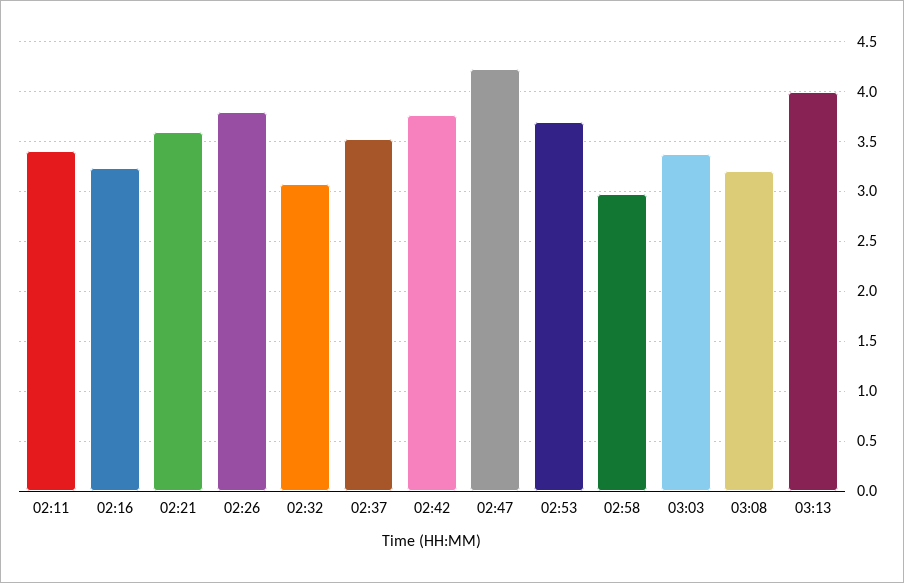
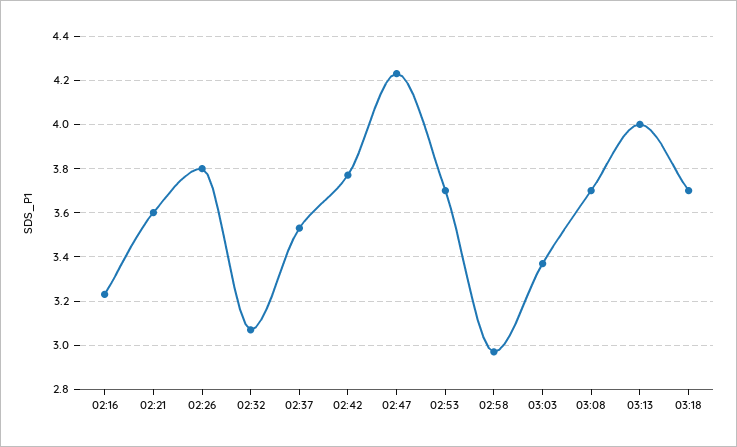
02:11: 3.4 -> none
03:08: 3.2 -> 3.7
03:18: none -> 3.7

